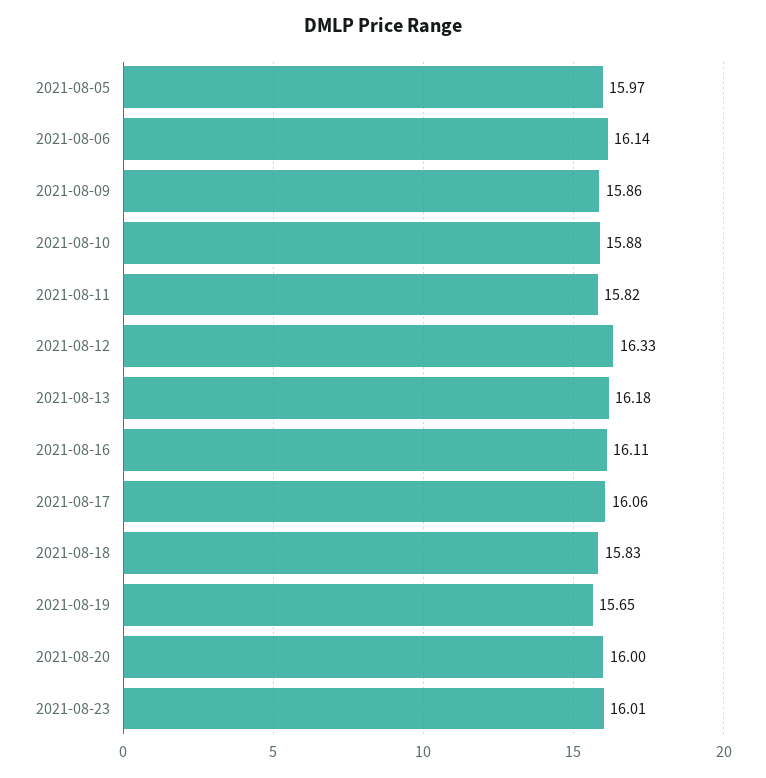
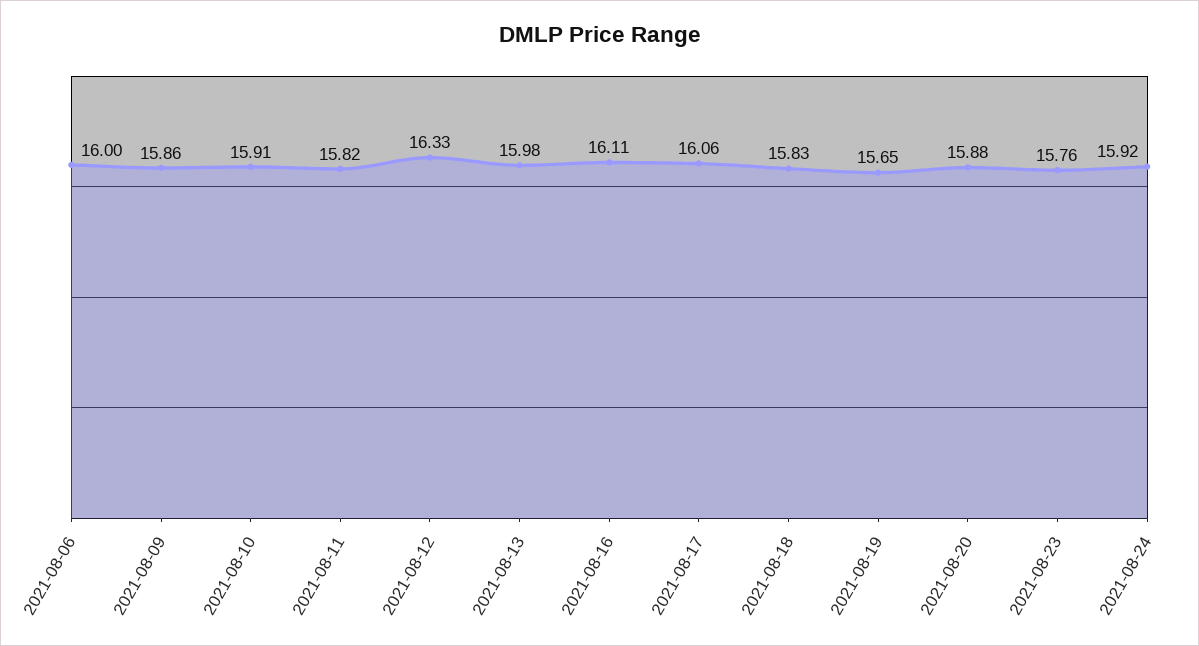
2021-08-05: 15.97 -> none
2021-08-06: 16.14 -> 16
2021-08-10: 15.88 -> 15.91
2021-08-13: 16.18 -> 15.98
2021-08-20: 16 -> 15.88
2021-08-23: 16.01 -> 15.76
2021-08-24: none -> 15.92

